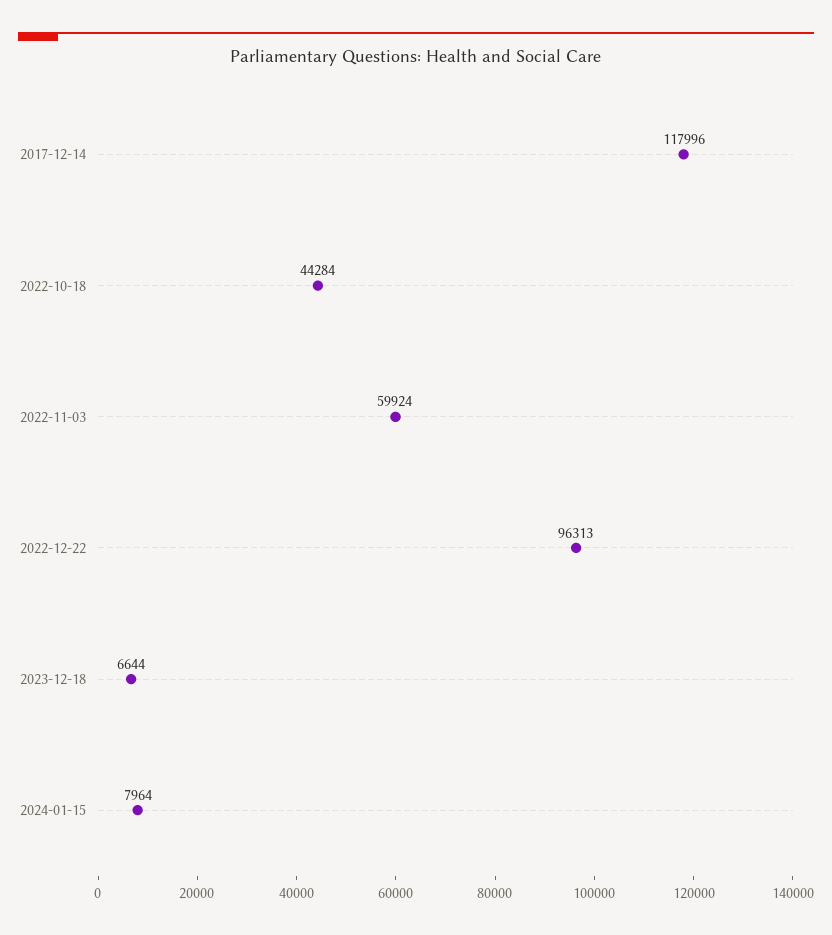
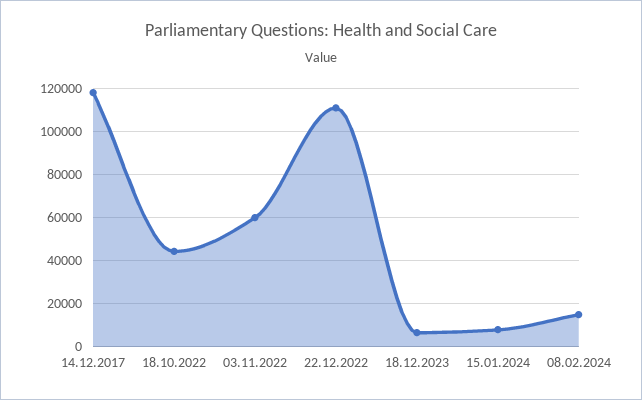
2022-12-22: 96313 -> 110000
08.02.2024: none -> 15000

